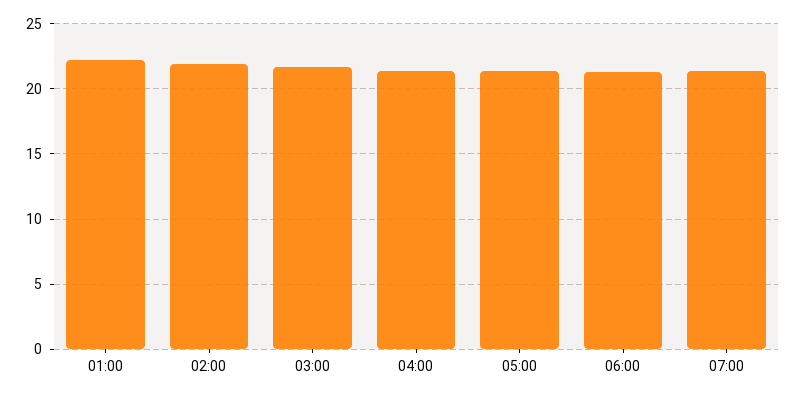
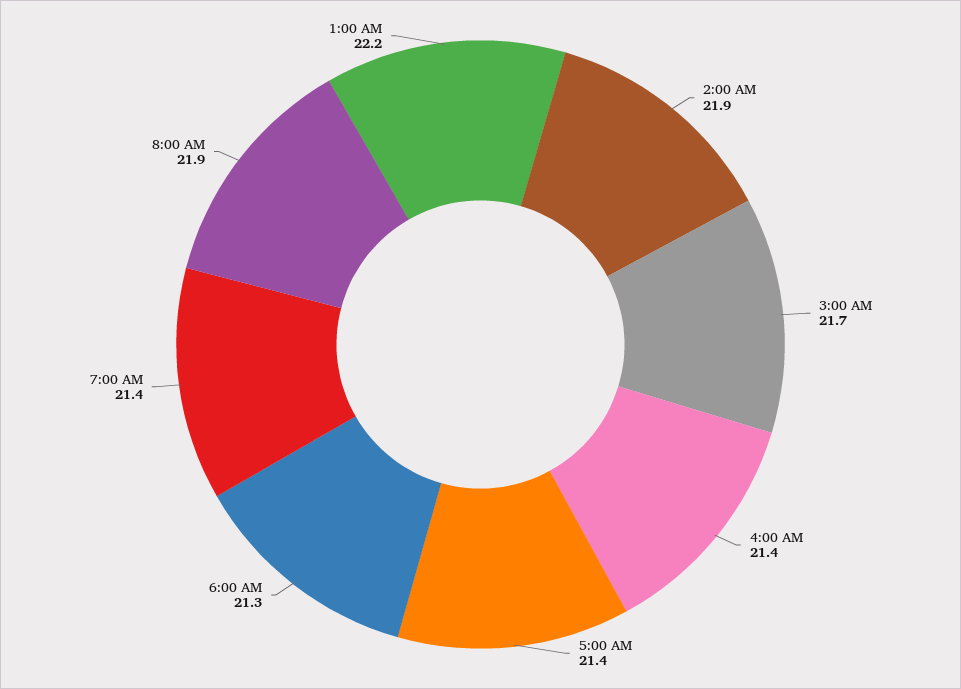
8:00 AM: none -> 21.9

